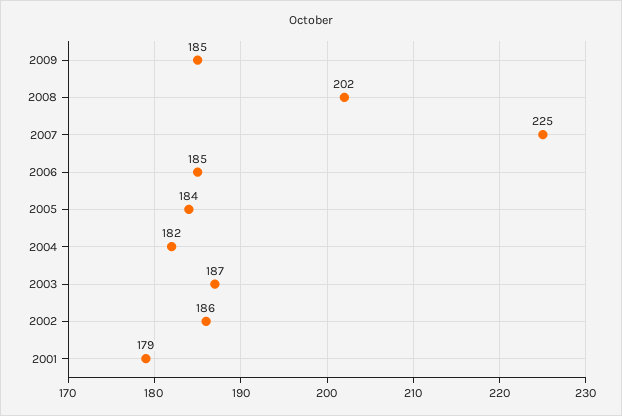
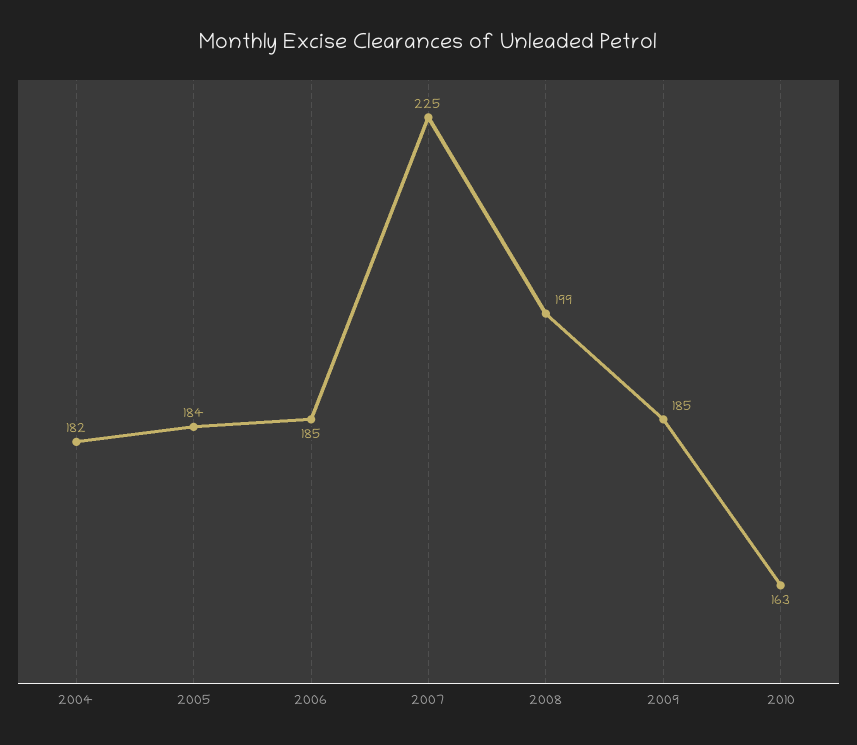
2008: 202 -> 199
2003: 187 -> none
2002: 186 -> none
2001: 179 -> none
2010: none -> 163

